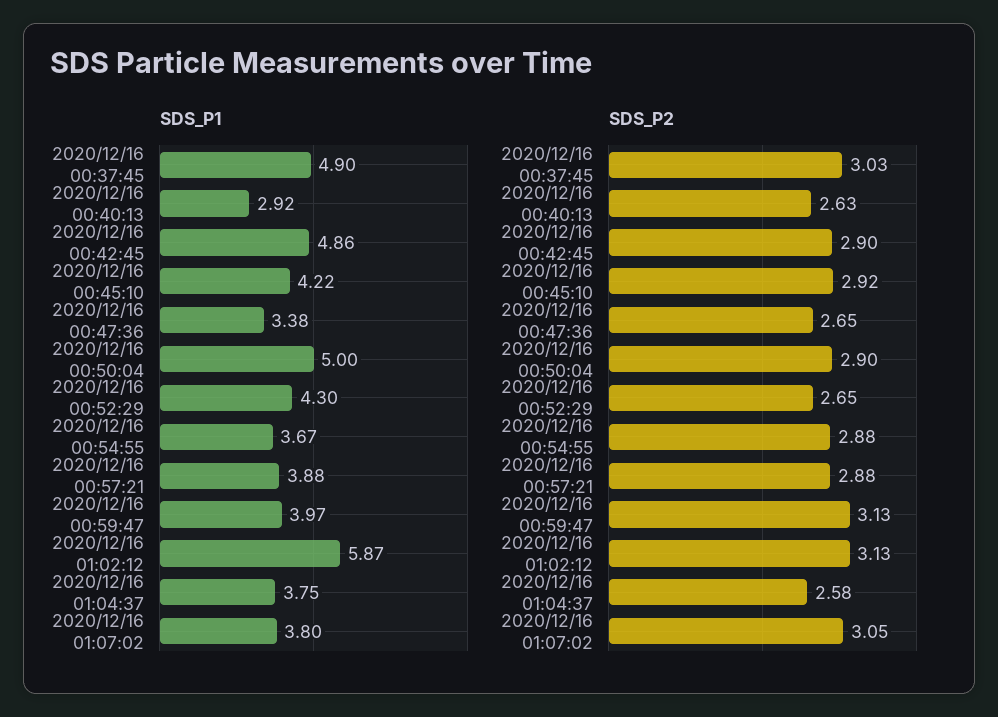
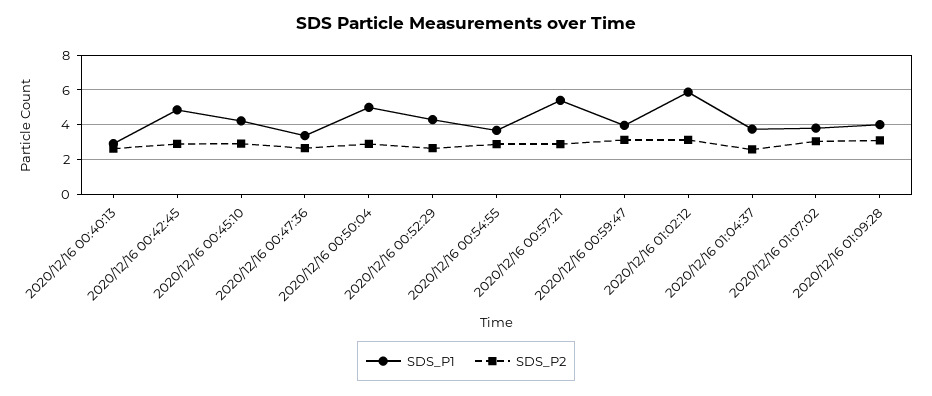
SDS_P1, 2020/12/16 00:37:45: 4.9 -> none
SDS_P1, 2020/12/16 00:57:21: 3.88 -> 5.5
SDS_P2, 2020/12/16 00:37:45: 3.03 -> none
SDS_P1, 2020/12/16 01:09:28: none -> 4
SDS_P2, 2020/12/16 01:09:28: none -> 3

